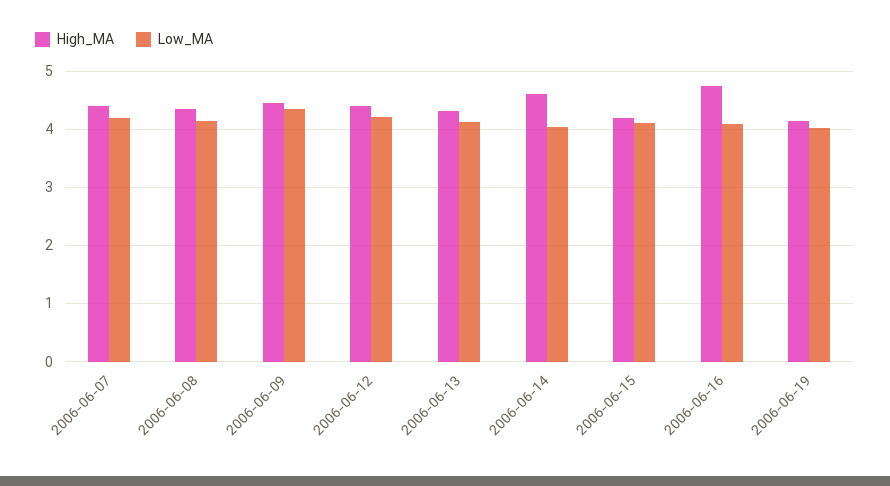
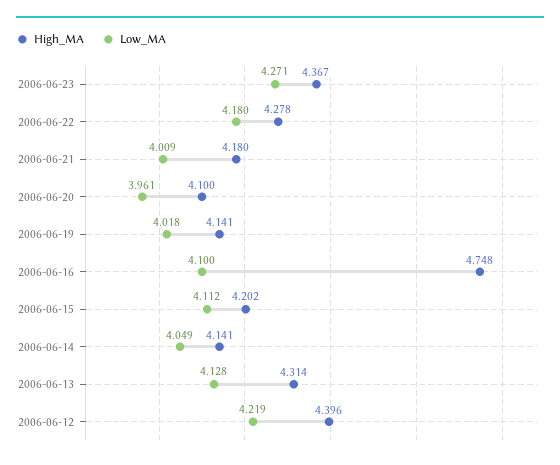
High_MA, 2006-06-07: 4.4 -> none
Low_MA, 2006-06-07: 4.2 -> none
High_MA, 2006-06-08: 4.4 -> none
Low_MA, 2006-06-08: 4.2 -> none
High_MA, 2006-06-09: 4.4 -> none
Low_MA, 2006-06-09: 4.4 -> none
High_MA, 2006-06-14: 4.6 -> 4.141
High_MA, 2006-06-23: none -> 4.367
Low_MA, 2006-06-23: none -> 4.271
High_MA, 2006-06-22: none -> 4.278
Low_MA, 2006-06-22: none -> 4.18
High_MA, 2006-06-21: none -> 4.18
Low_MA, 2006-06-21: none -> 4.009
High_MA, 2006-06-20: none -> 4.1
Low_MA, 2006-06-20: none -> 3.961

